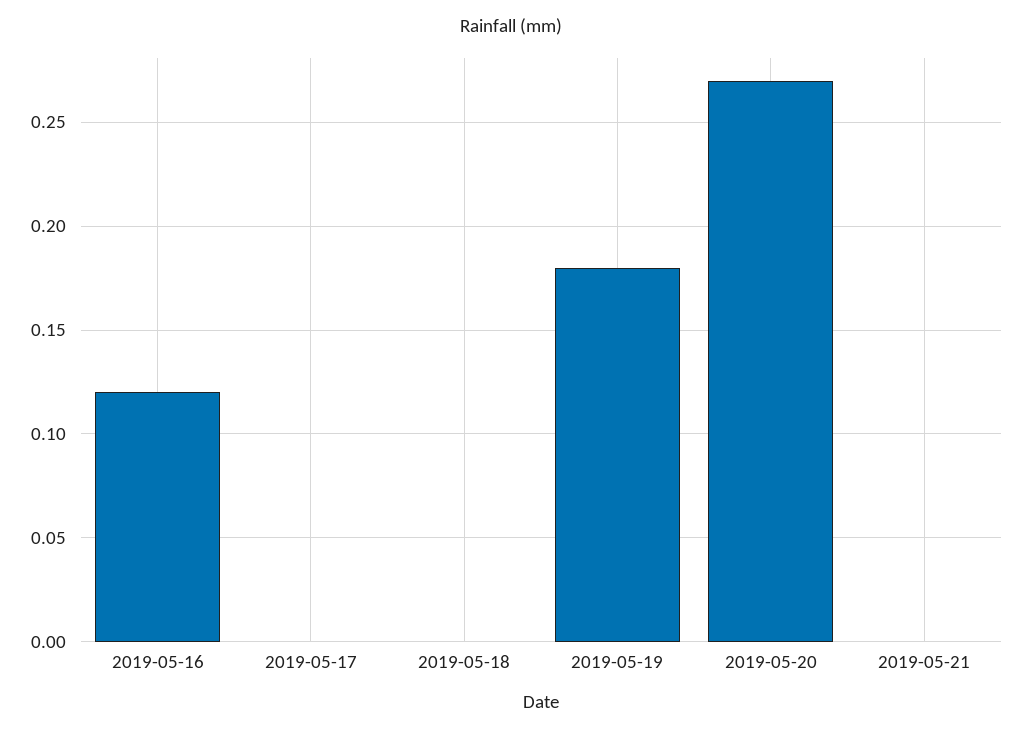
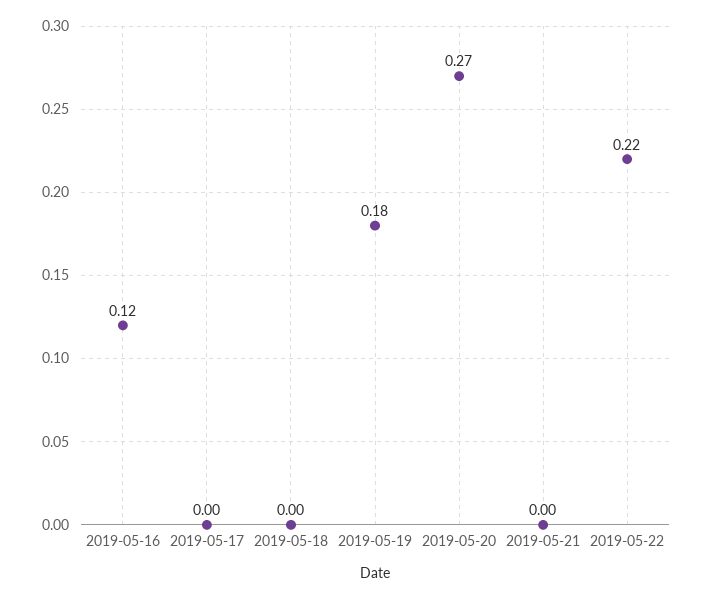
2019-05-22: none -> 0.22

